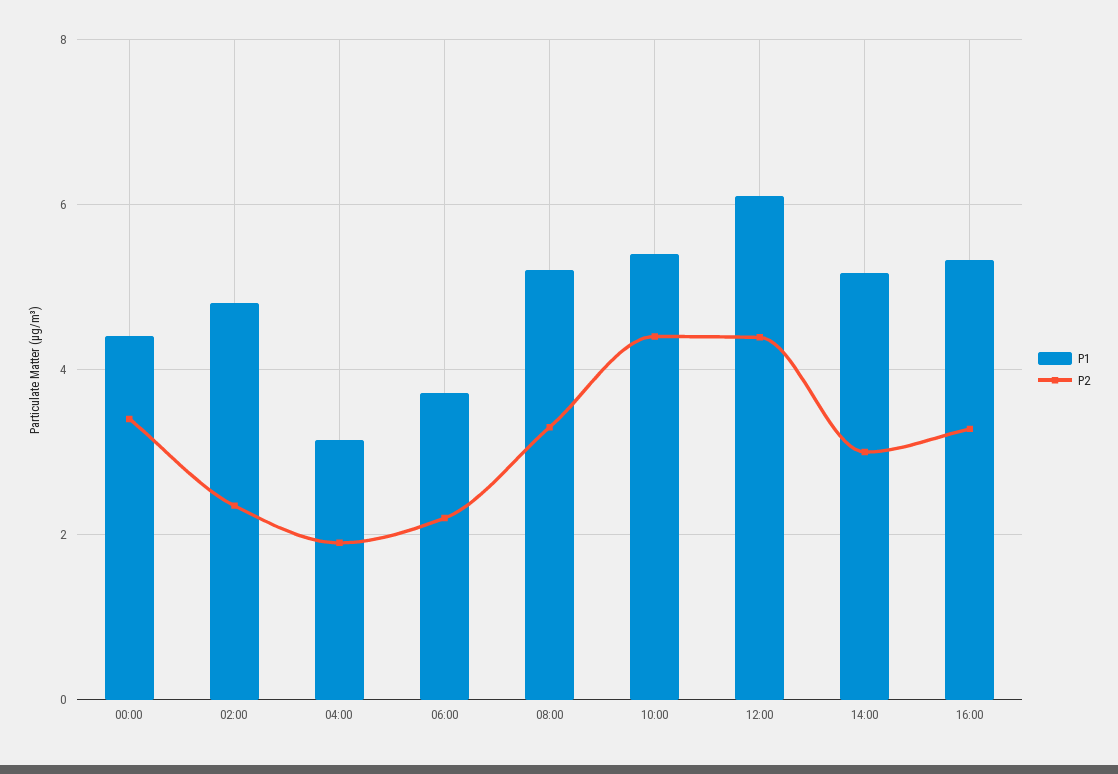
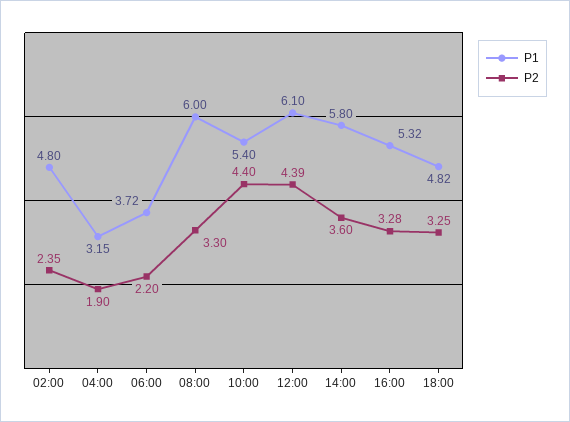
P1, 00:00: 4.4 -> none
P2, 00:00: 3.4 -> none
P1, 08:00: 5.2 -> 6
P1, 14:00: 5.2 -> 5.8
P2, 14:00: 3 -> 3.6
P1, 18:00: none -> 4.82
P2, 18:00: none -> 3.25

